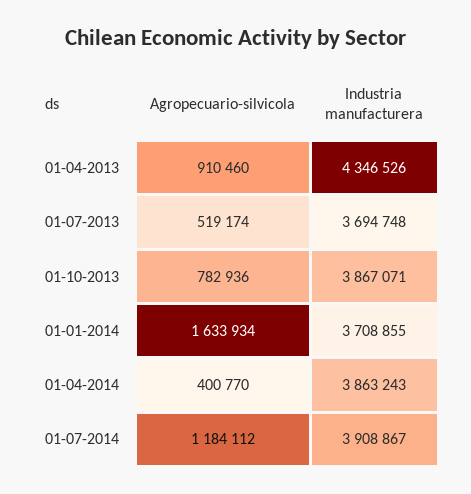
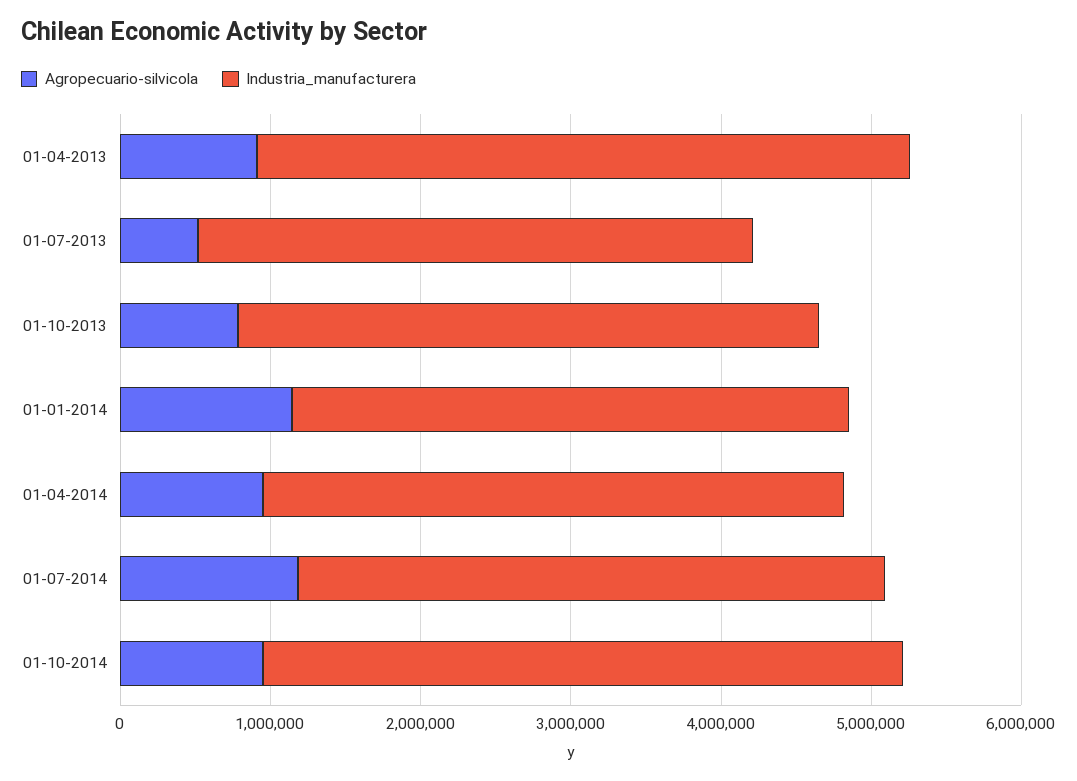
Agropecuario-silvicola, 01-01-2014: 1633934 -> 1200000
Agropecuario-silvicola, 01-04-2014: 400770 -> 1000000
Agropecuario-silvicola, 01-10-2014: none -> 1000000
Industria manufacturera, 01-10-2014: none -> 4200000

